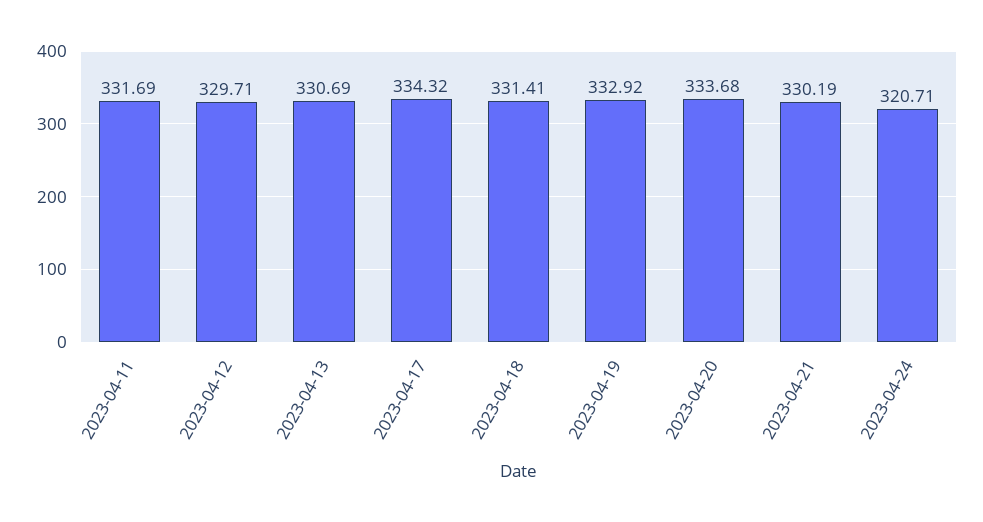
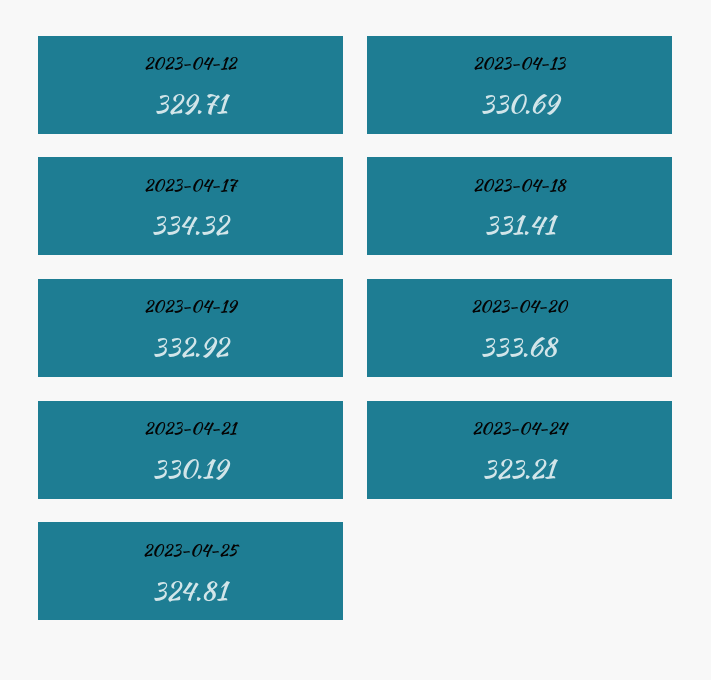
2023-04-11: 331.69 -> none
2023-04-24: 320.71 -> 323.21
2023-04-25: none -> 324.81

